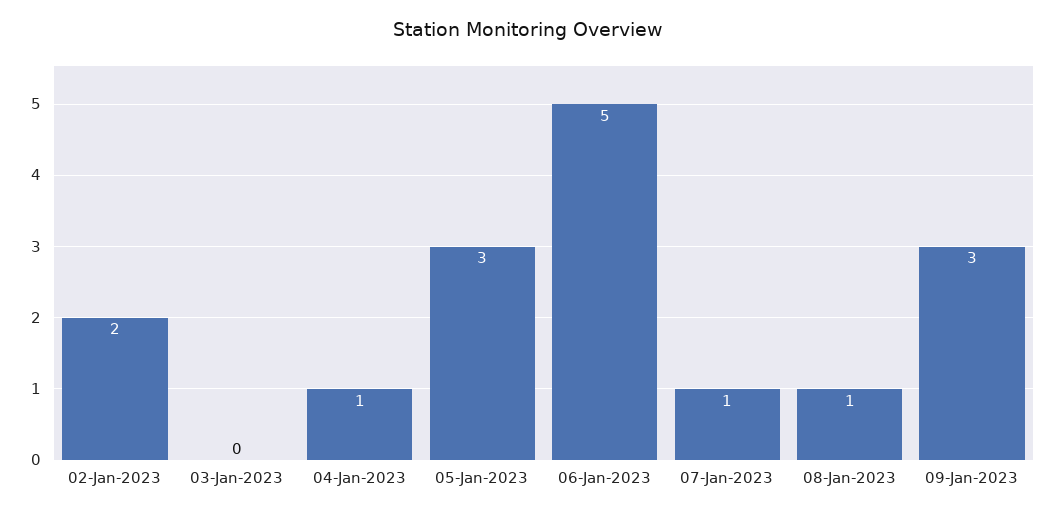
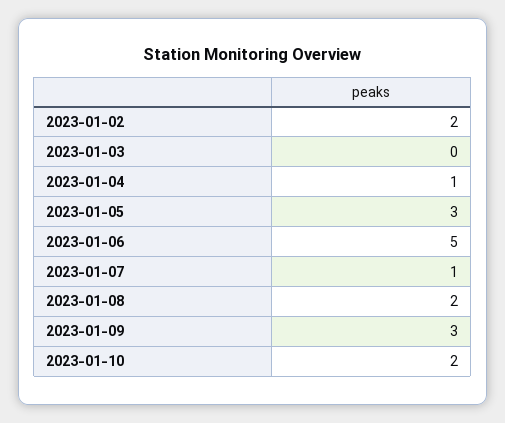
08-Jan-2023: 1 -> 2
2023-01-10: none -> 2

